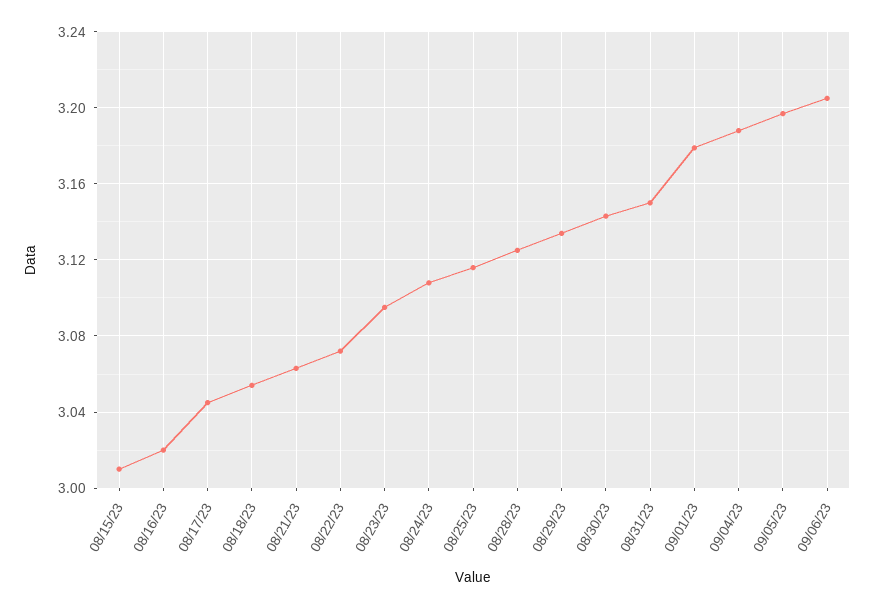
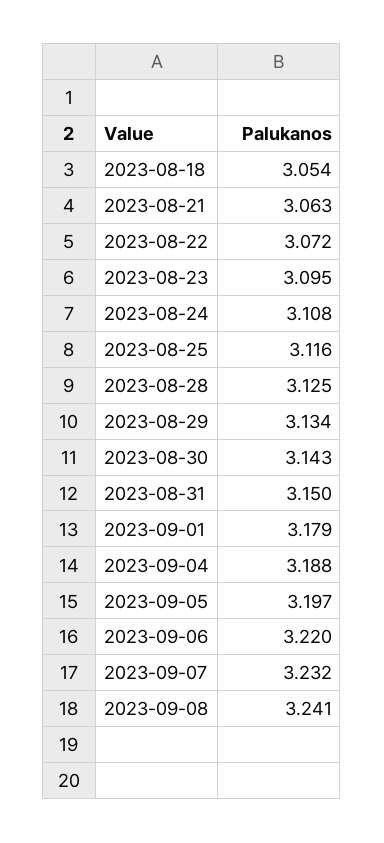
08/15/23: 3.01 -> none
08/16/23: 3.02 -> none
08/17/23: 3.045 -> none
09/06/23: 3.205 -> 3.22
2023-09-07: none -> 3.232
2023-09-08: none -> 3.241

